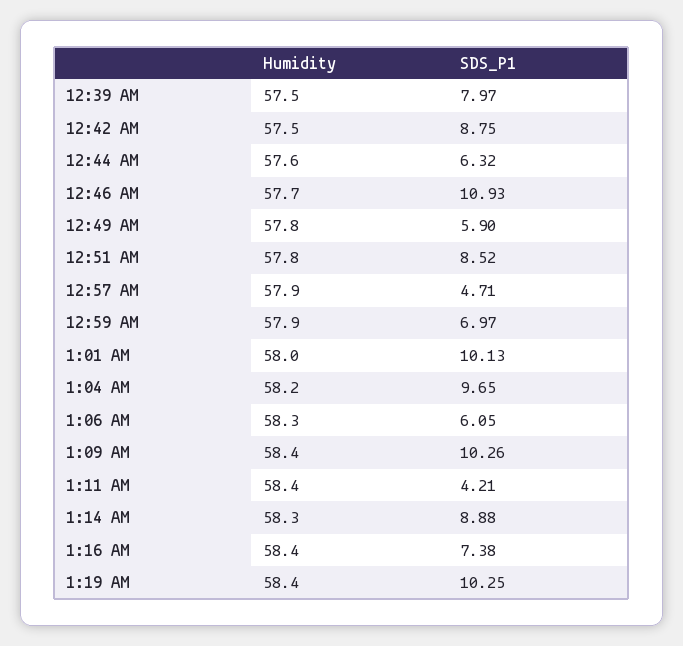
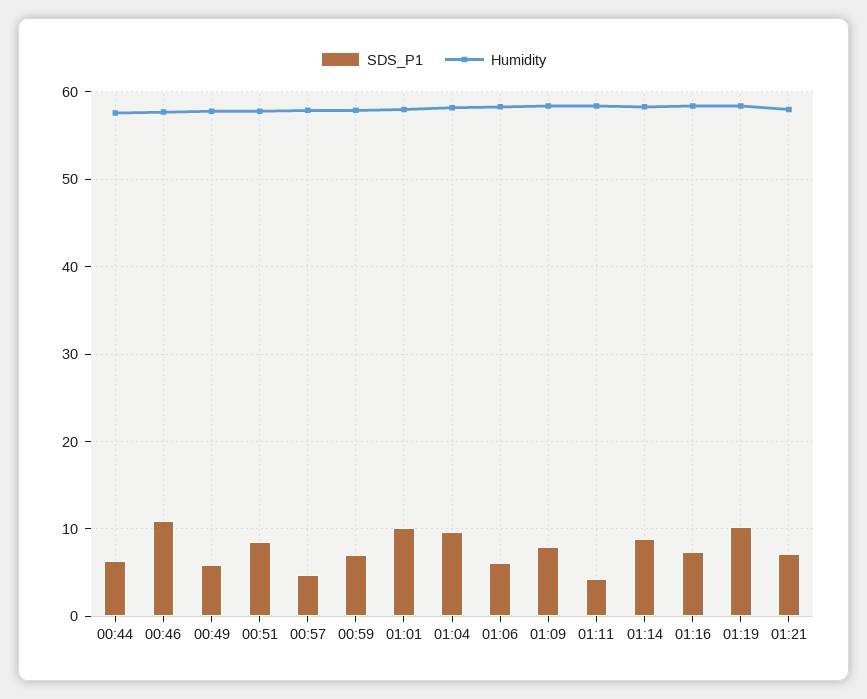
Humidity, 12:39 AM: 57.5 -> none
SDS_P1, 12:39 AM: 7.97 -> none
Humidity, 12:42 AM: 57.5 -> none
SDS_P1, 12:42 AM: 8.75 -> none
SDS_P1, 1:09 AM: 10.26 -> 8
SDS_P1, 01:21: none -> 7
Humidity, 01:21: none -> 58

